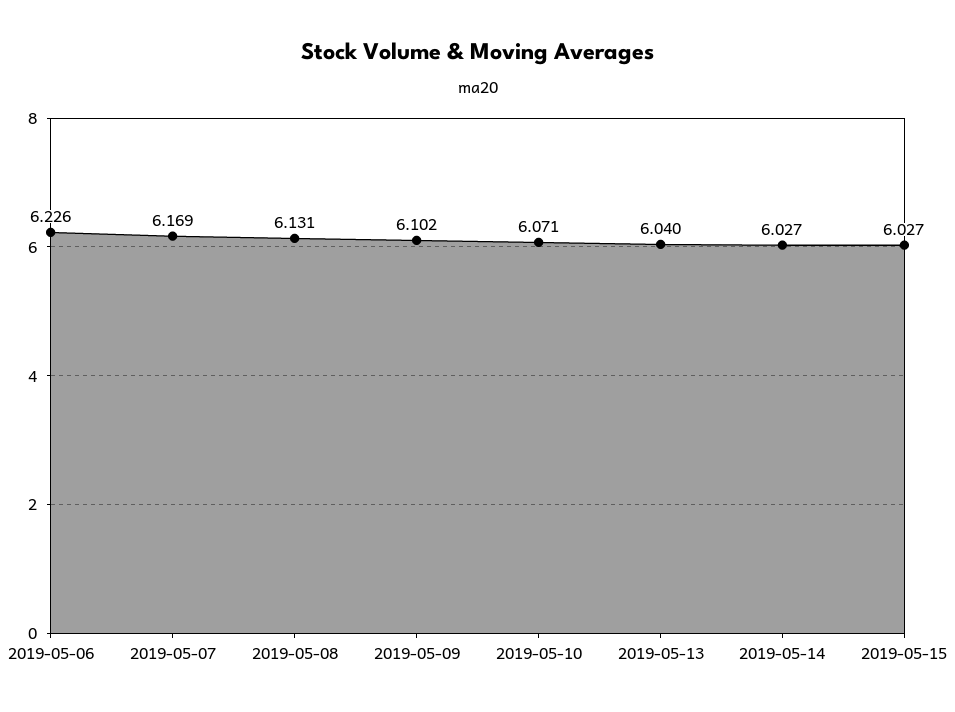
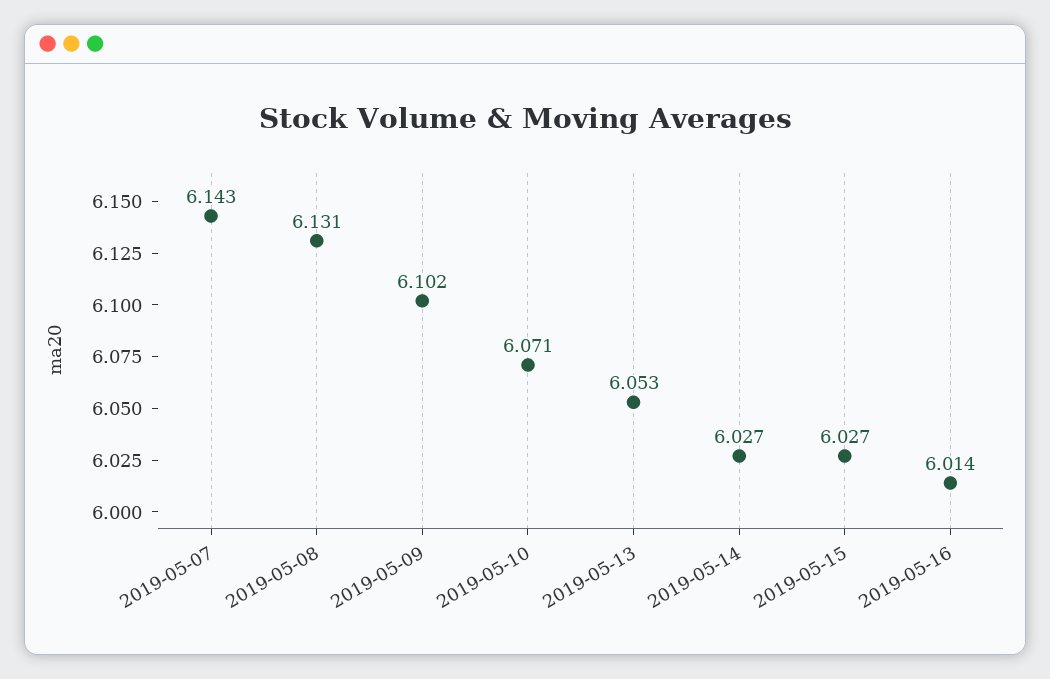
2019-05-06: 6.226 -> none
2019-05-07: 6.169 -> 6.143
2019-05-13: 6.04 -> 6.053
2019-05-16: none -> 6.014

